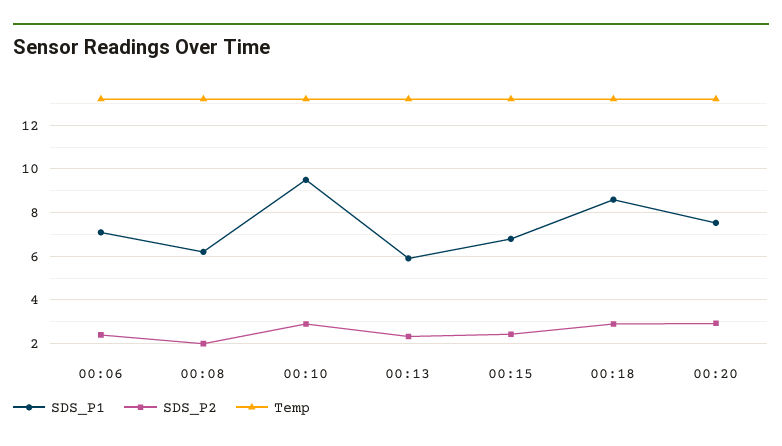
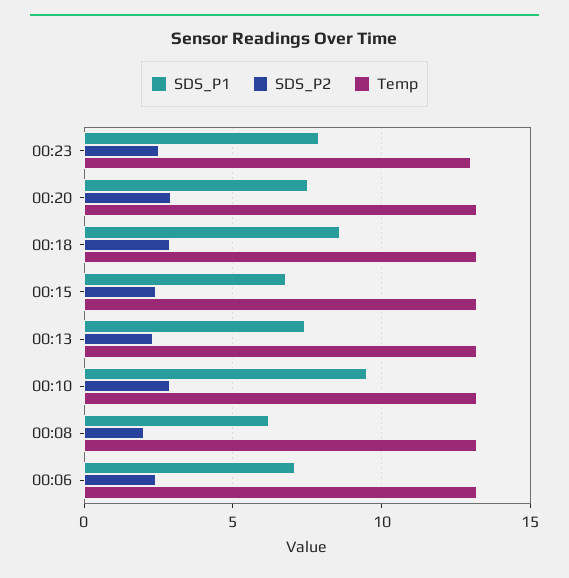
SDS_P1, 00:13: 6 -> 7.5
SDS_P1, 00:23: none -> 8
SDS_P2, 00:23: none -> 2.5
Temp, 00:23: none -> 13

